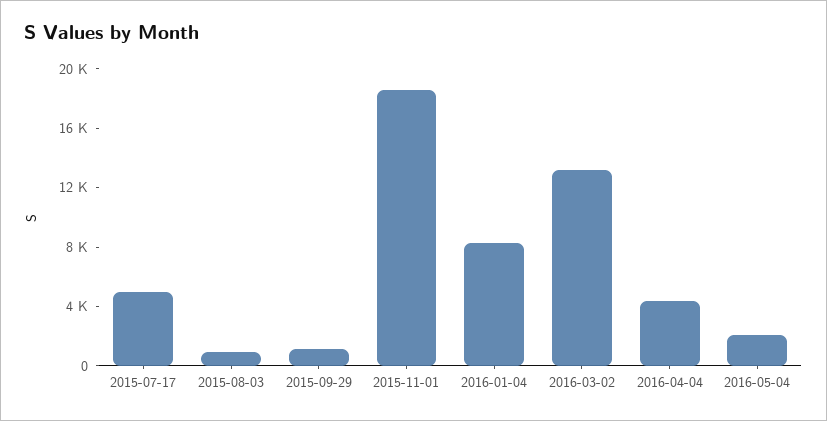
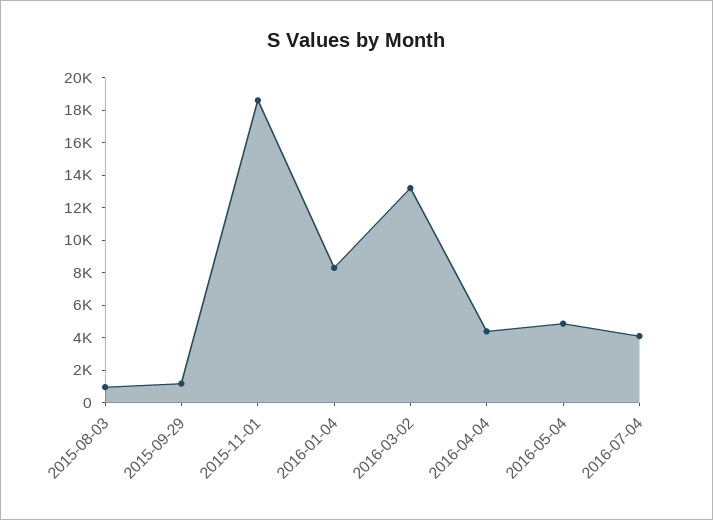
2015-07-17: 5000 -> none
2016-05-04: 2000 -> 5000
2016-07-04: none -> 4000

